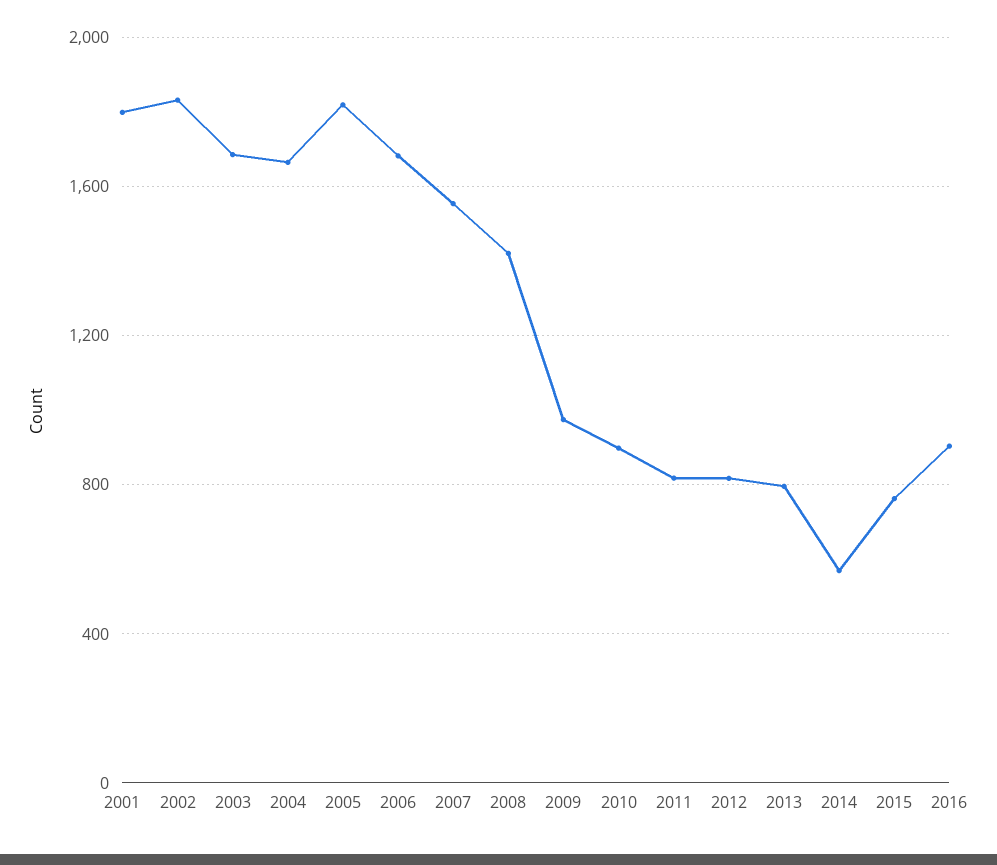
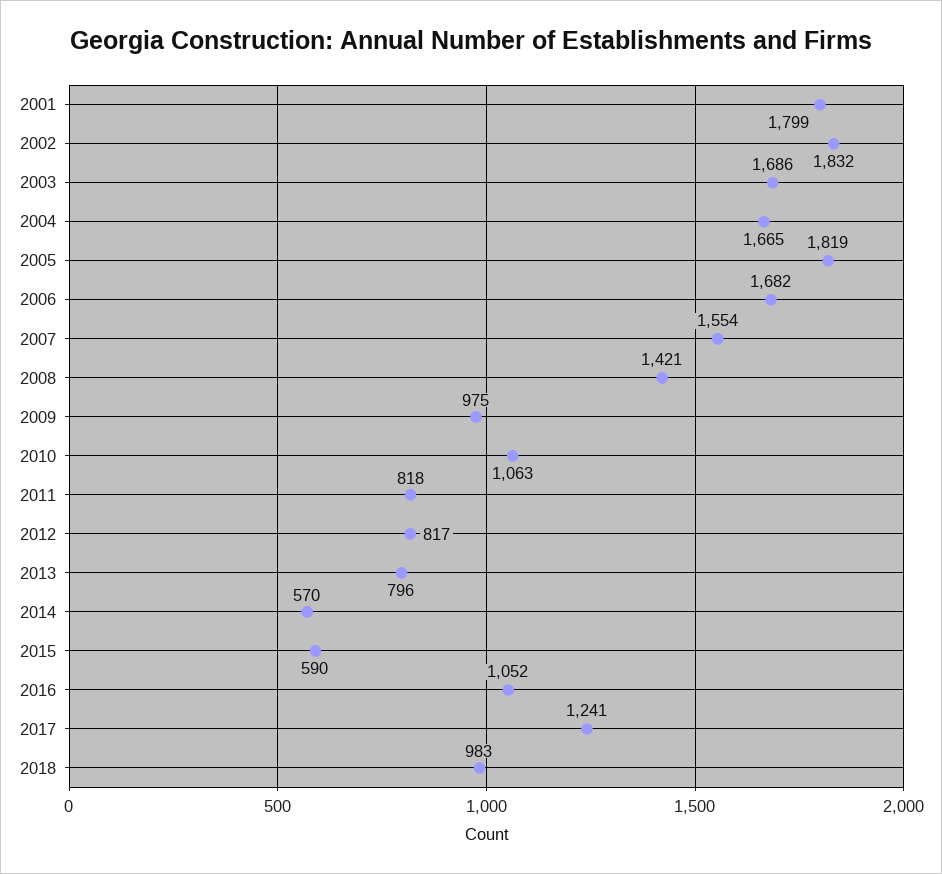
2010: 900 -> 1063
2015: 750 -> 590
2016: 900 -> 1052
2017: none -> 1241
2018: none -> 983

